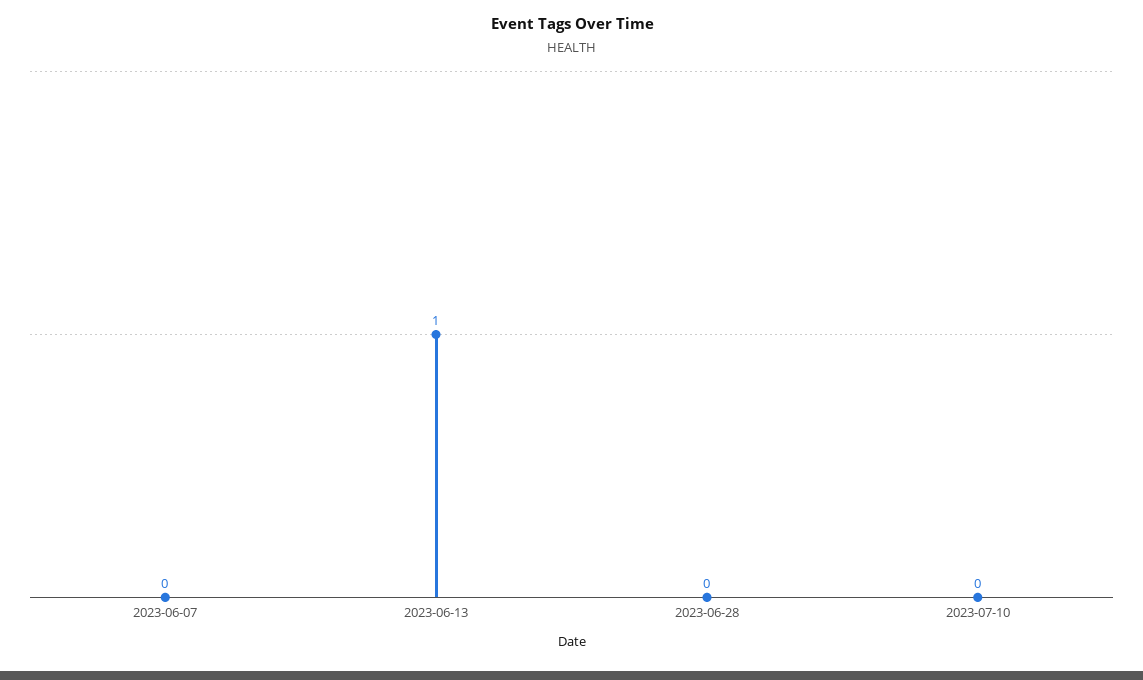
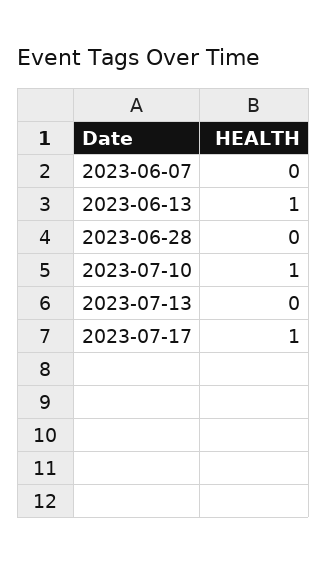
2023-07-10: 0 -> 1
2023-07-13: none -> 0
2023-07-17: none -> 1

